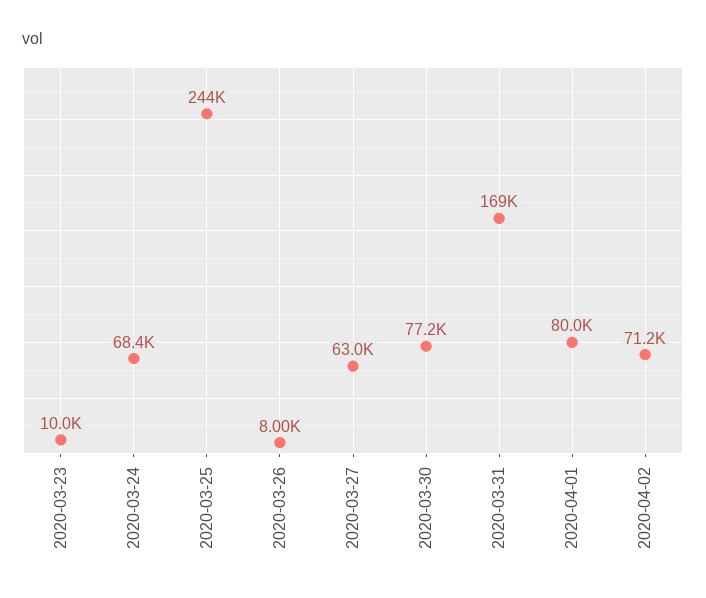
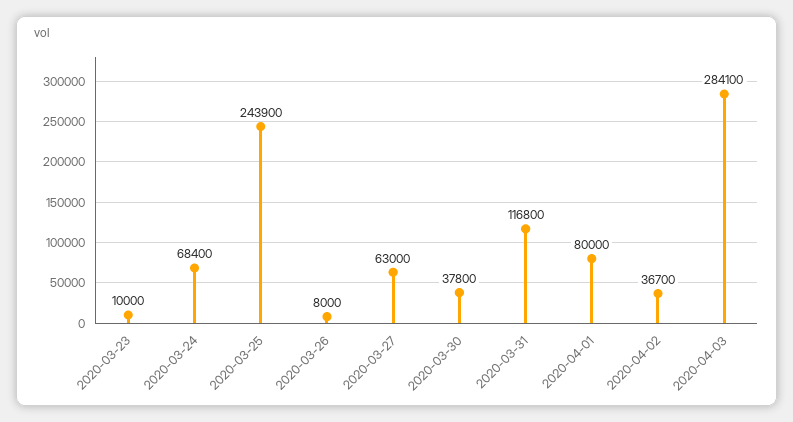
2020-03-30: 77200 -> 37800
2020-03-31: 169000 -> 116800
2020-04-02: 71200 -> 36700
2020-04-03: none -> 284100

